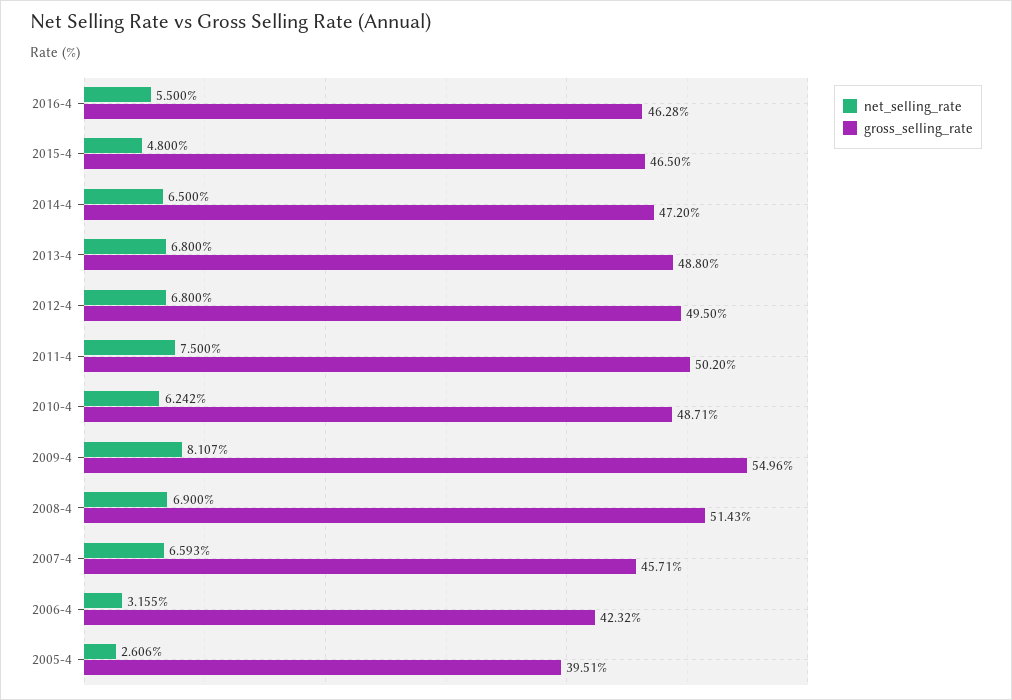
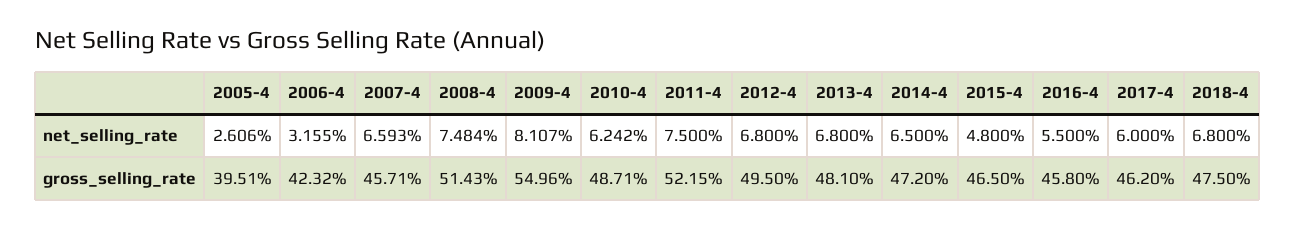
gross_selling_rate, 2016-4: 46.28 -> 45.8
gross_selling_rate, 2013-4: 48.8 -> 48.1
gross_selling_rate, 2011-4: 50.2 -> 52.15
net_selling_rate, 2008-4: 6.9 -> 7.484
net_selling_rate, 2017-4: none -> 6
net_selling_rate, 2018-4: none -> 6.8
gross_selling_rate, 2017-4: none -> 46.2
gross_selling_rate, 2018-4: none -> 47.5

